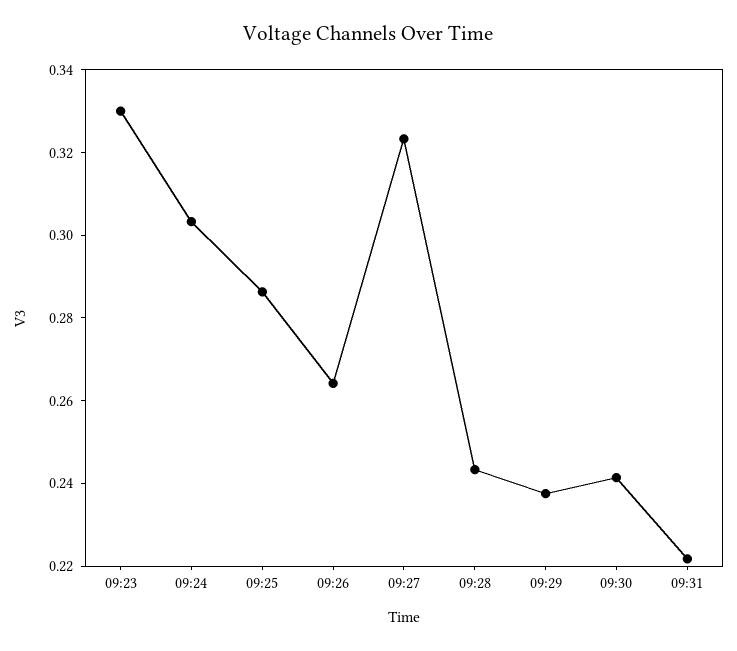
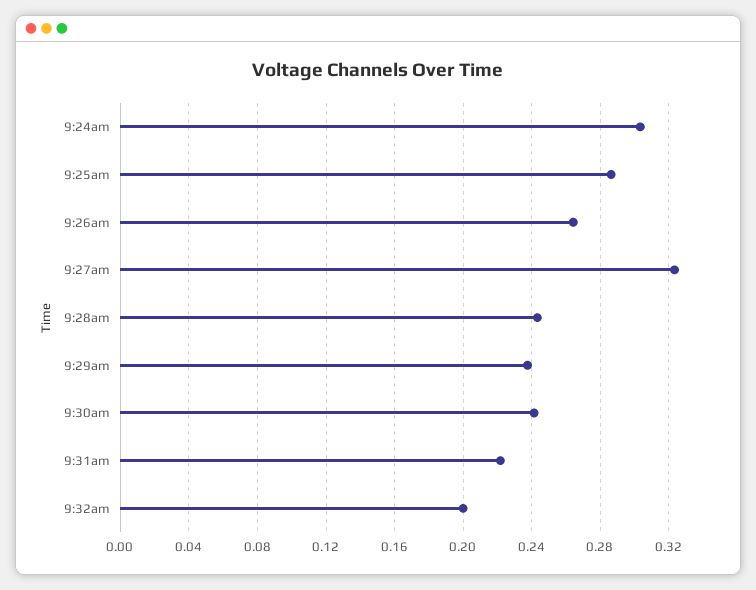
09:23: 0.33 -> none
9:32am: none -> 0.2

